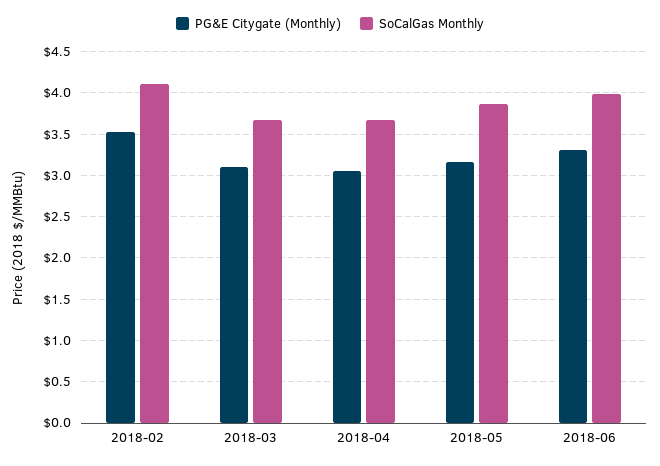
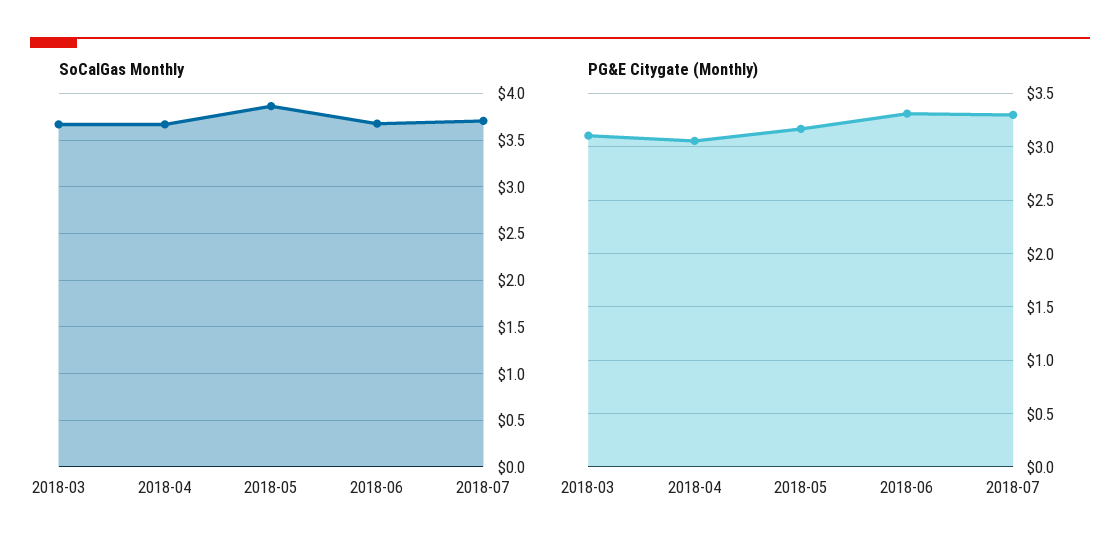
PG&E Citygate (Monthly), 2018-02: 3.5 -> none
SoCalGas Monthly, 2018-02: 4.1 -> none
SoCalGas Monthly, 2018-06: 4 -> 3.7
SoCalGas Monthly, 2018-07: none -> 3.7
PG&E Citygate (Monthly), 2018-07: none -> 3.3

